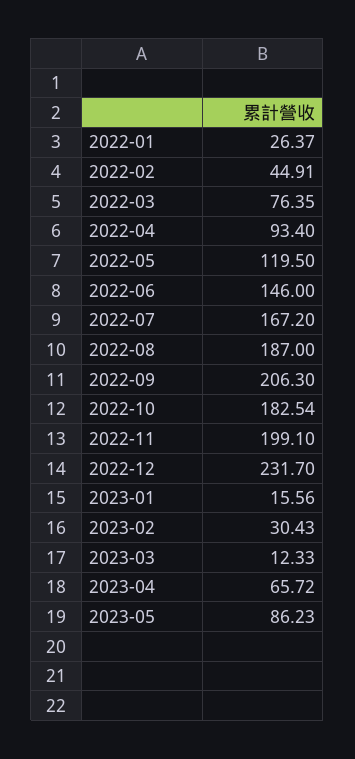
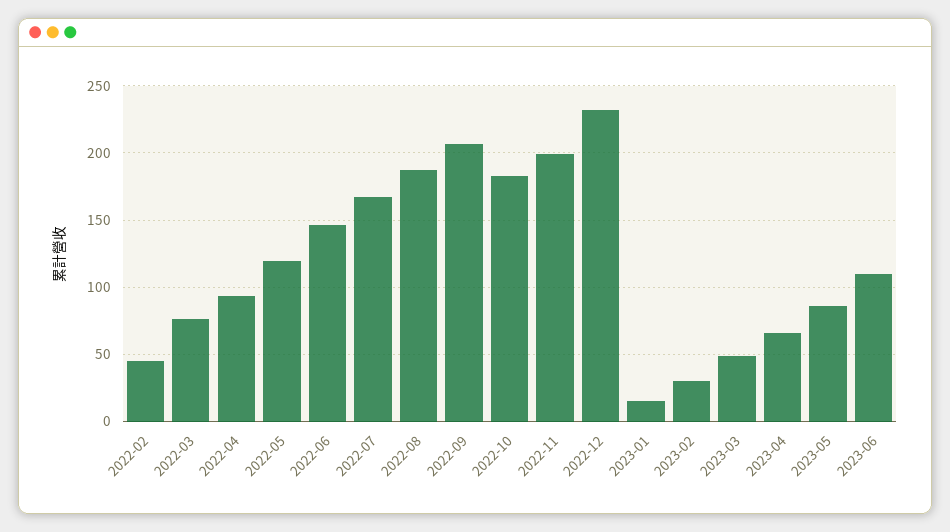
2022-01: 26.37 -> none
2023-03: 12.33 -> 50
2023-06: none -> 110

